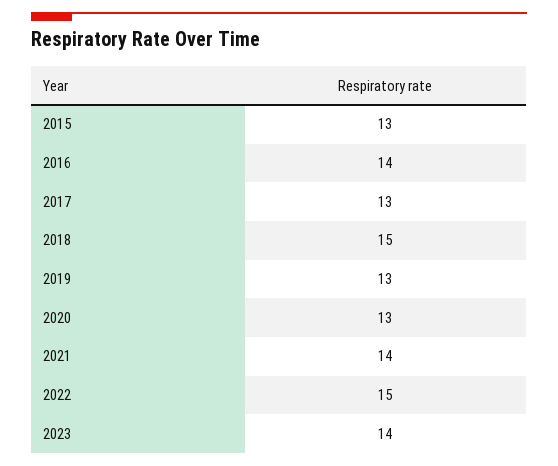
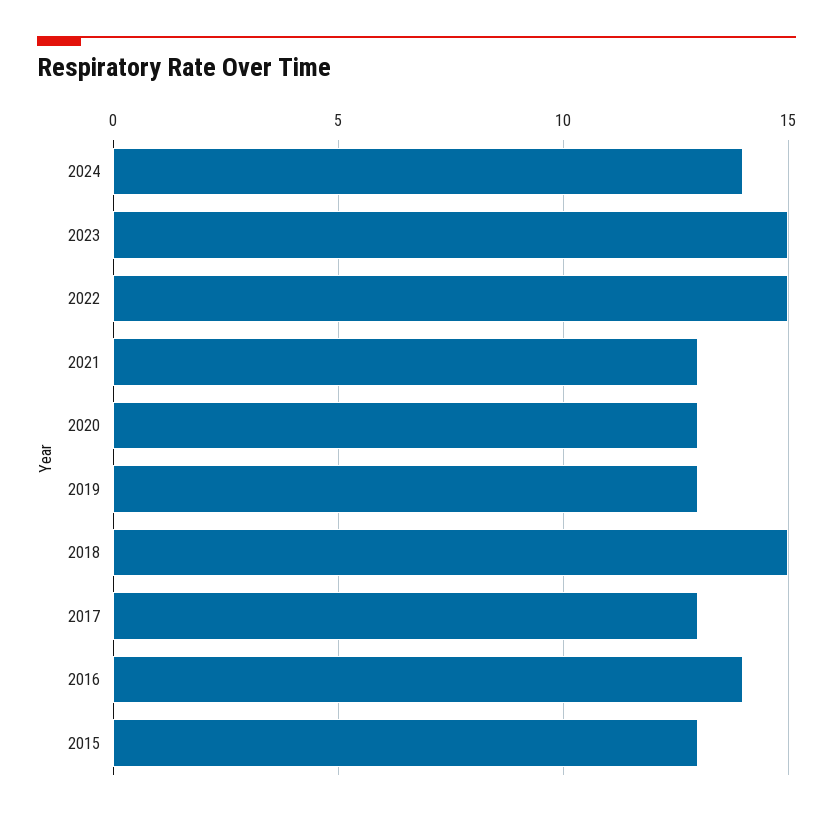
2021: 14 -> 13
2023: 14 -> 15
2024: none -> 14

